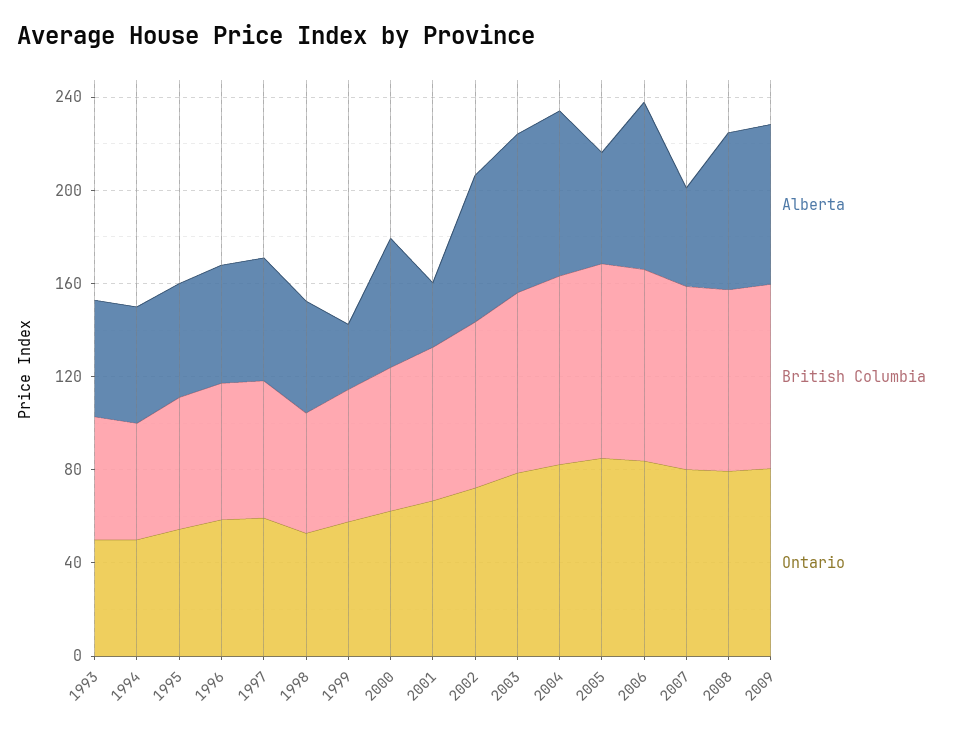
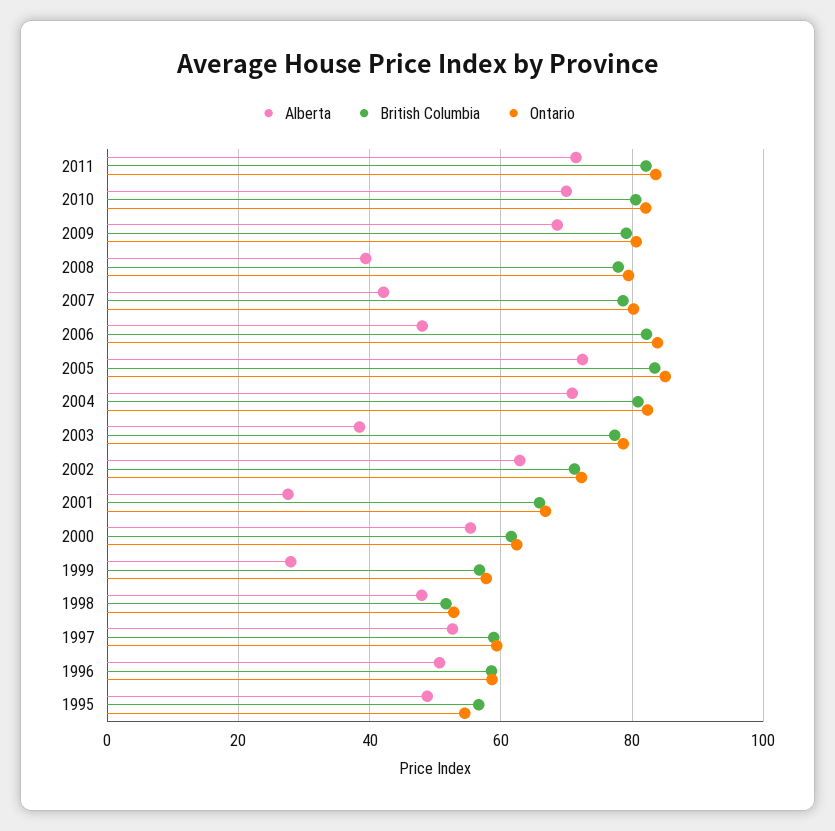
Alberta, 1993: 50 -> none
British Columbia, 1993: 50 -> none
Ontario, 1993: 50 -> none
Alberta, 1994: 50 -> none
British Columbia, 1994: 50 -> none
Ontario, 1994: 50 -> none
Alberta, 2003: 70 -> 38
Alberta, 2005: 50 -> 72
Alberta, 2006: 70 -> 48
Alberta, 2008: 70 -> 40
Alberta, 2011: none -> 72
British Columbia, 2011: none -> 82
Ontario, 2011: none -> 84
Alberta, 2010: none -> 70
British Columbia, 2010: none -> 80
Ontario, 2010: none -> 82

